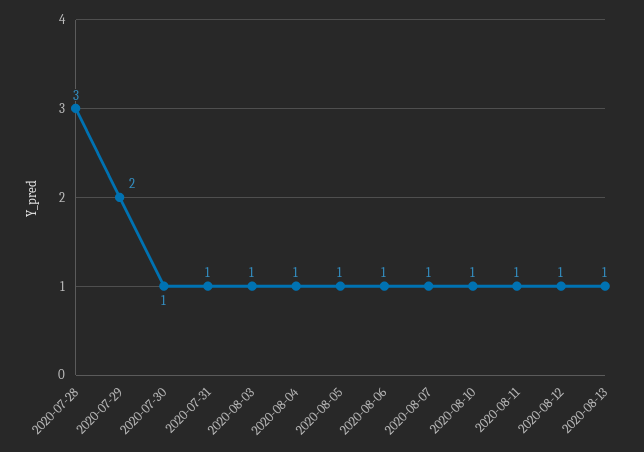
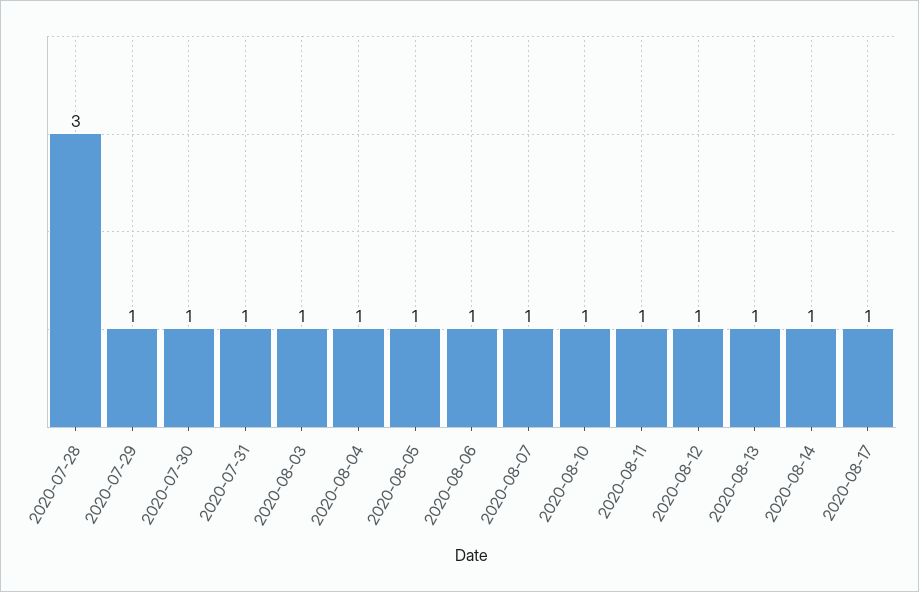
2020-07-29: 2 -> 1
2020-08-14: none -> 1
2020-08-17: none -> 1

